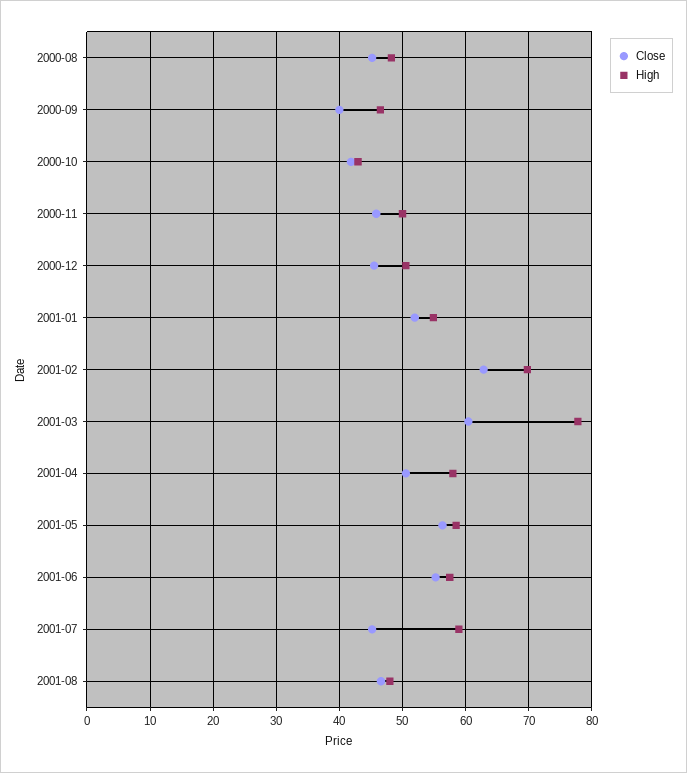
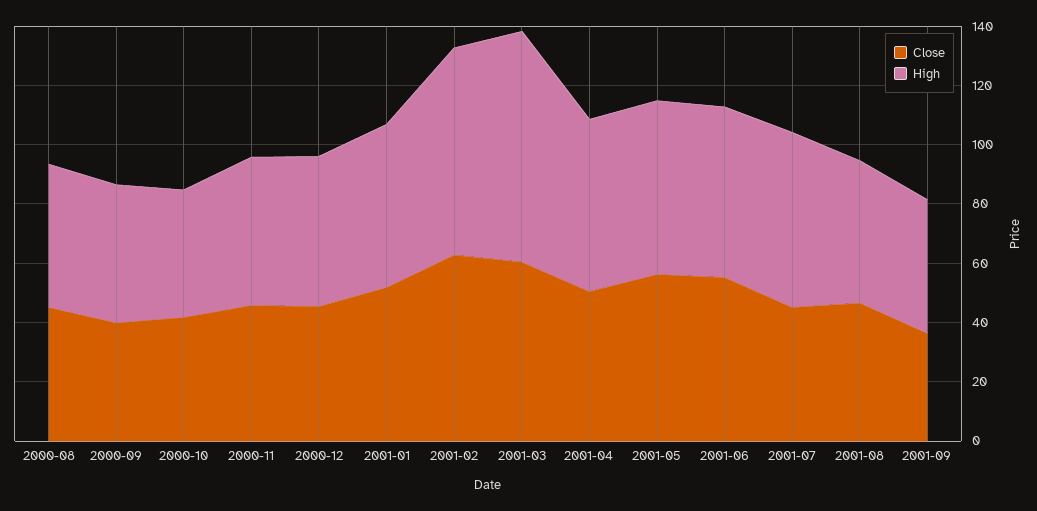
Close, 2001-09: none -> 35
High, 2001-09: none -> 45

